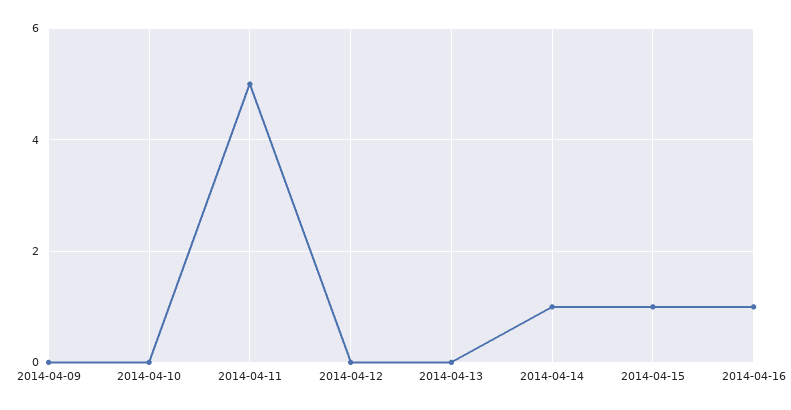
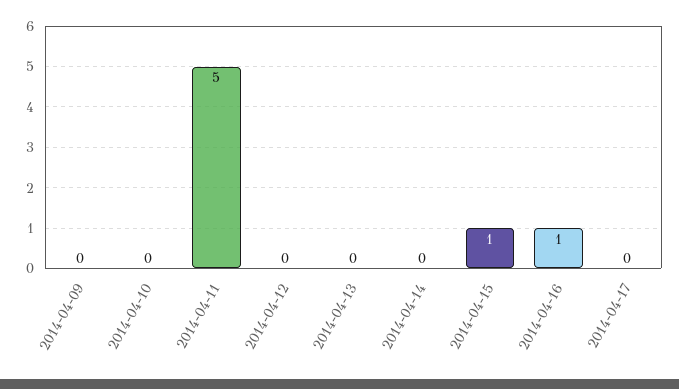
2014-04-14: 1 -> 0
2014-04-17: none -> 0

